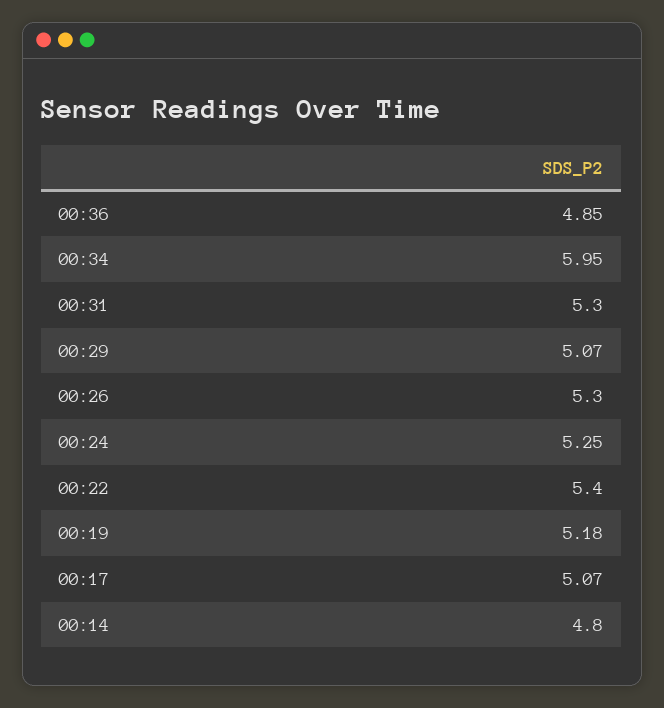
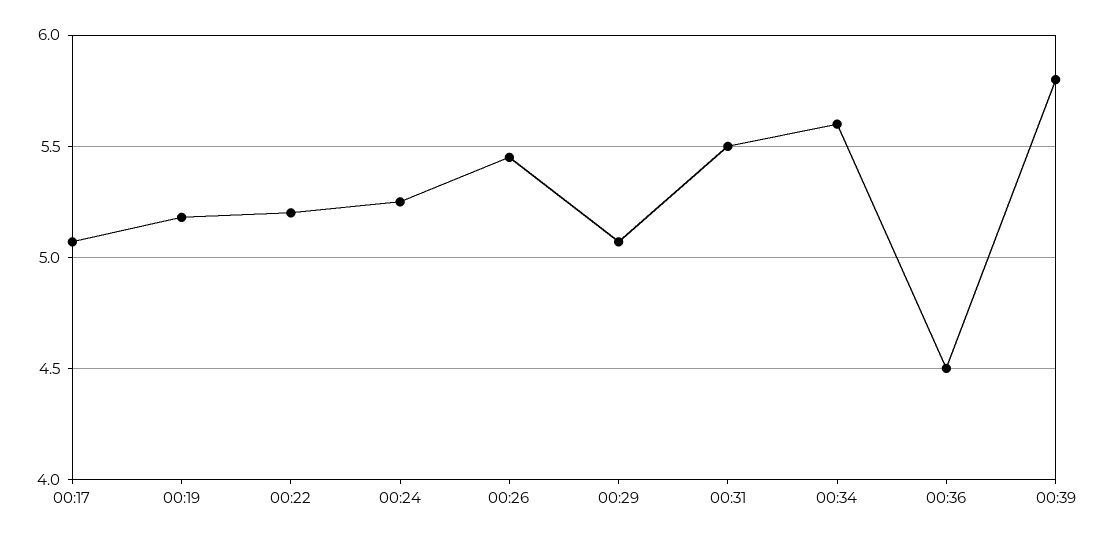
00:36: 4.85 -> 4.5
00:34: 5.95 -> 5.6
00:31: 5.3 -> 5.5
00:26: 5.3 -> 5.45
00:22: 5.4 -> 5.2
00:14: 4.8 -> none
00:39: none -> 5.8

